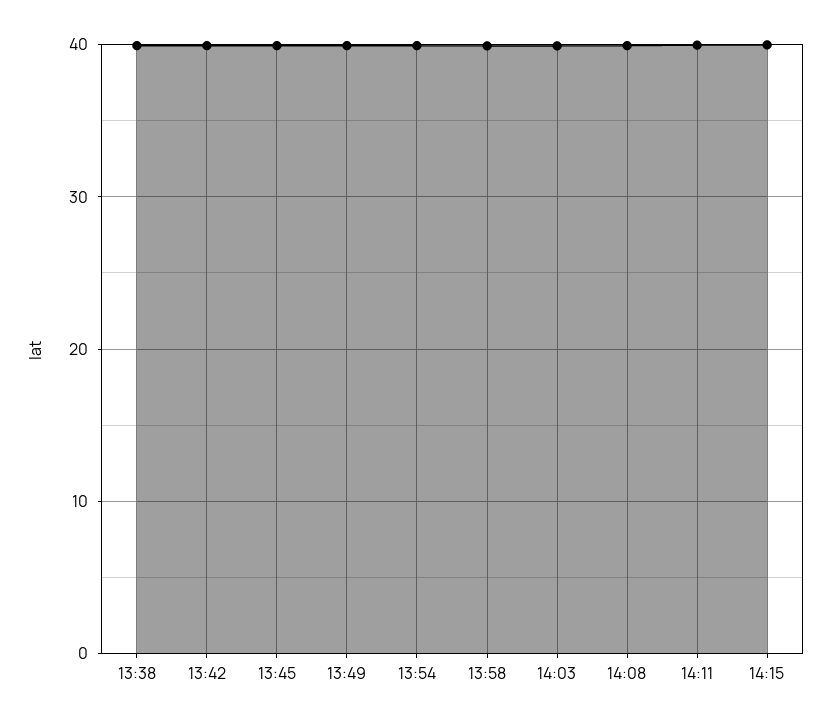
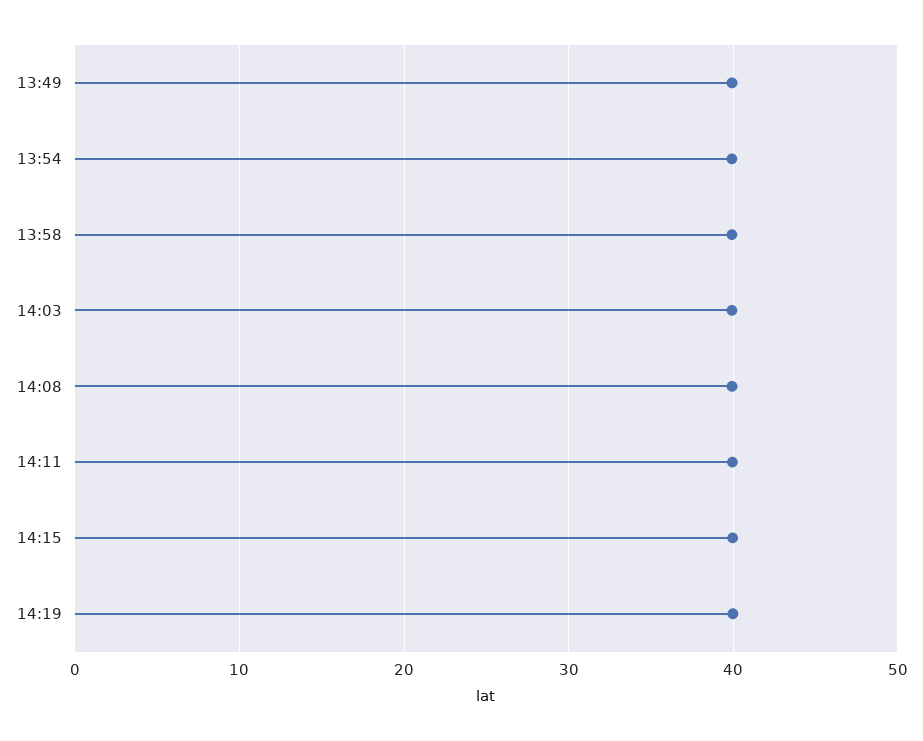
13:38: 40 -> none
13:42: 40 -> none
13:45: 40 -> none
14:19: none -> 40

